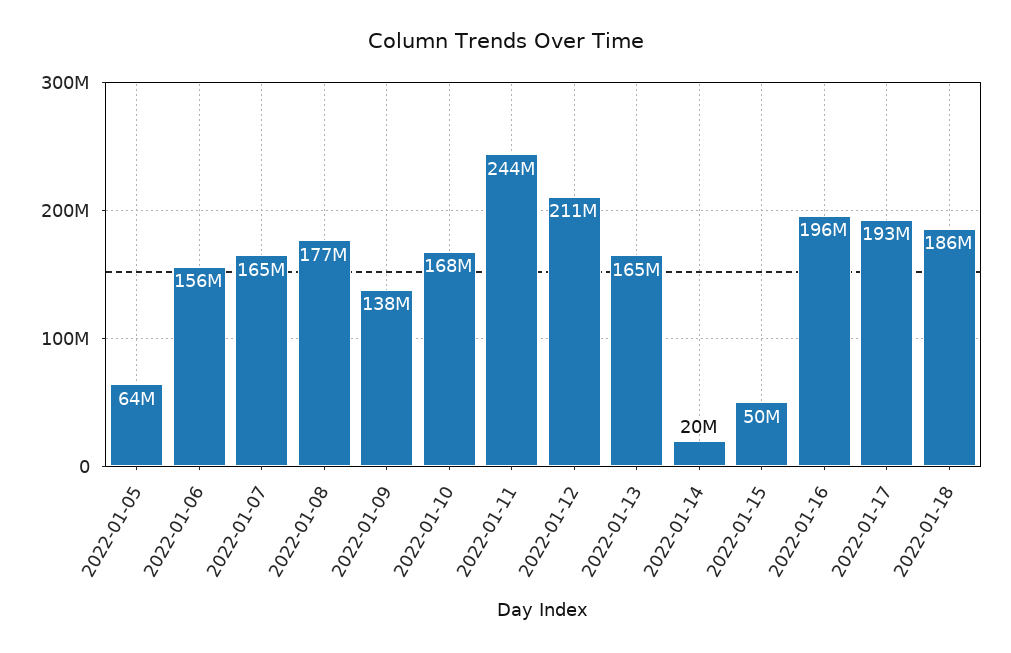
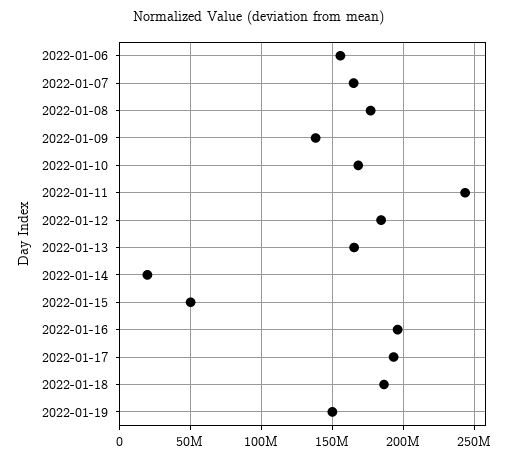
2022-01-05: 64000000 -> none
2022-01-12: 211000000 -> 185000000
2022-01-19: none -> 150000000

